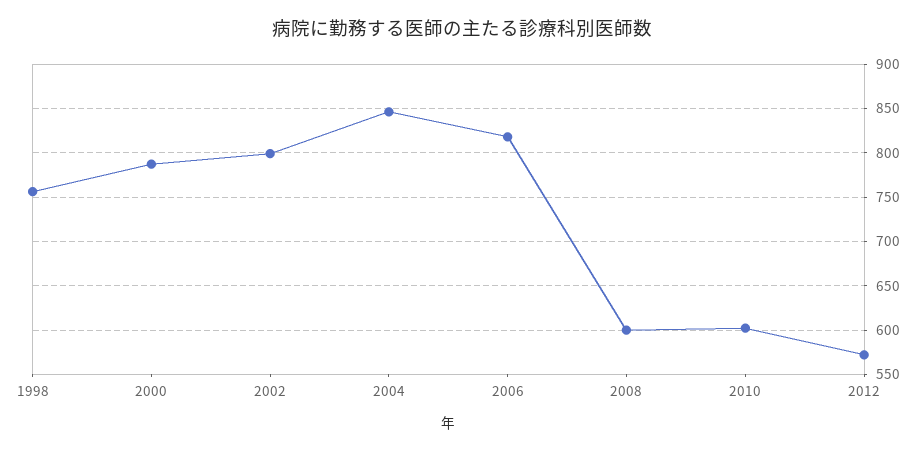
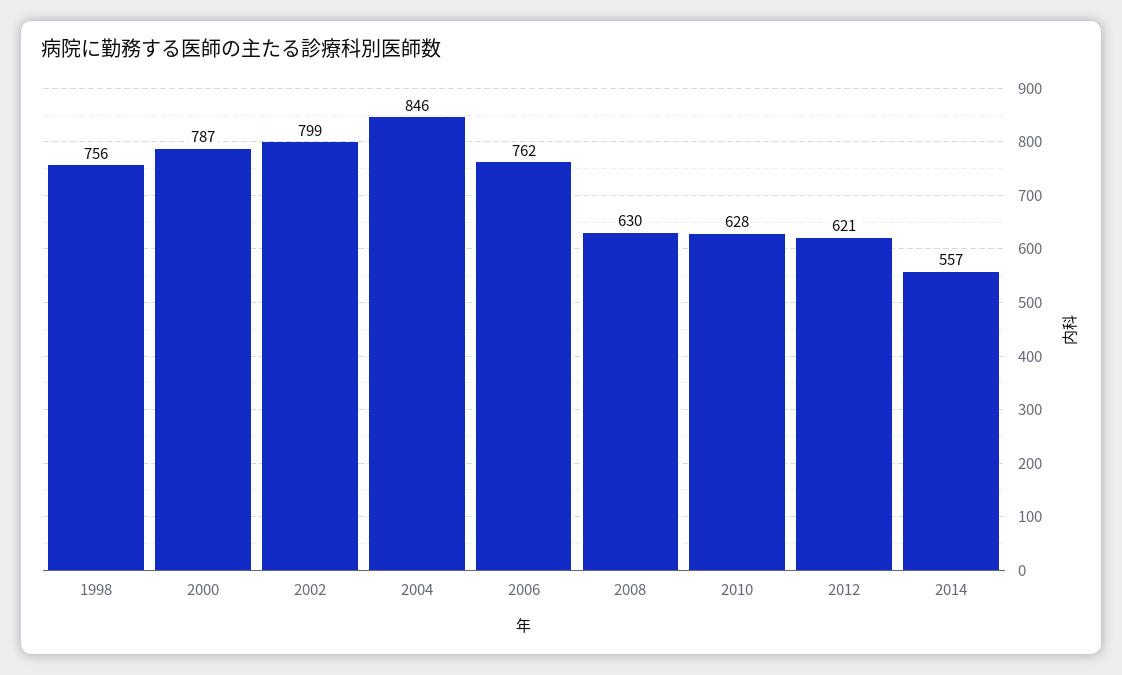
2006: 820 -> 762
2008: 600 -> 630
2010: 600 -> 628
2012: 570 -> 621
2014: none -> 557

